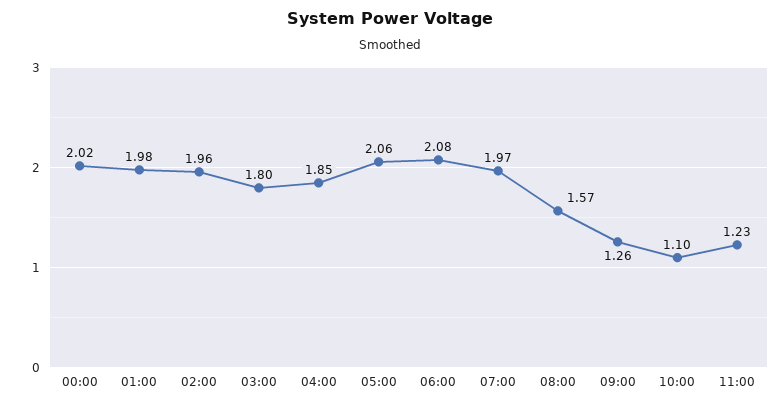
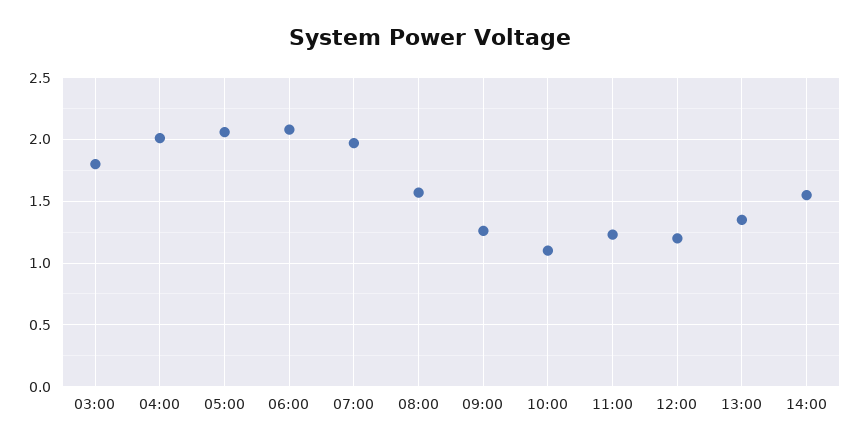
00:00: 2.02 -> none
01:00: 1.98 -> none
02:00: 1.96 -> none
04:00: 1.85 -> 2
12:00: none -> 1.2
13:00: none -> 1.35
14:00: none -> 1.55

